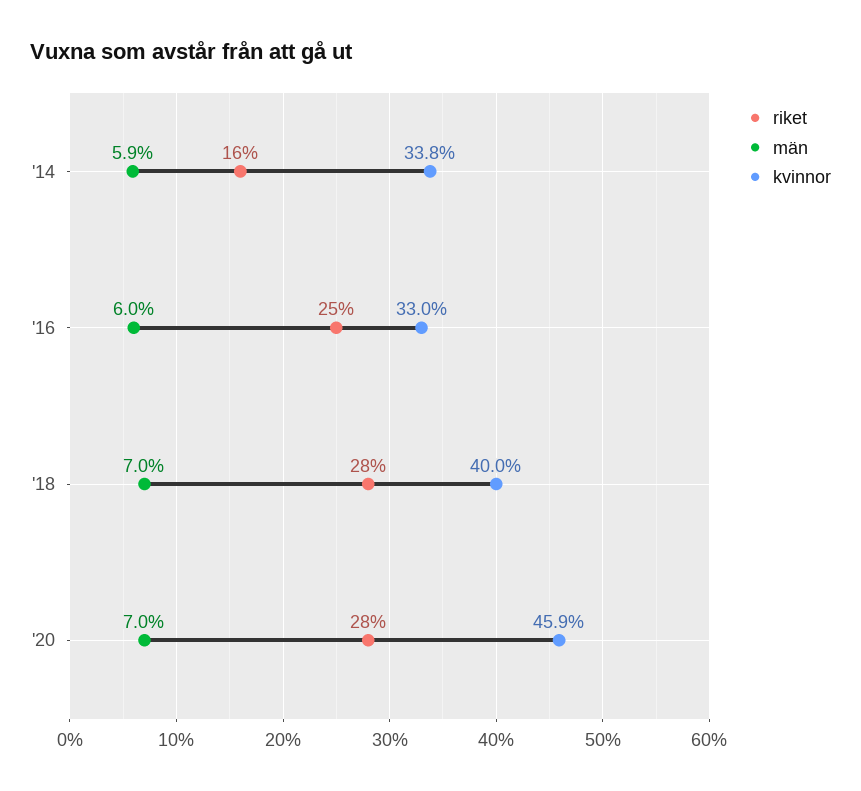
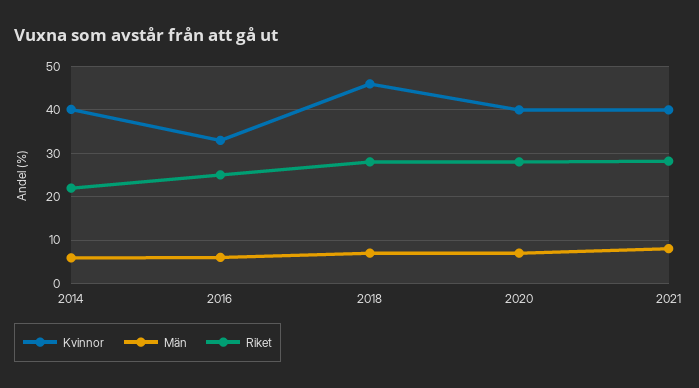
riket, '14: 16 -> 22
kvinnor, '14: 33.8 -> 40
kvinnor, '18: 40 -> 46
kvinnor, '20: 45.9 -> 40
kvinnor, 2021: none -> 40
män, 2021: none -> 8
riket, 2021: none -> 28

